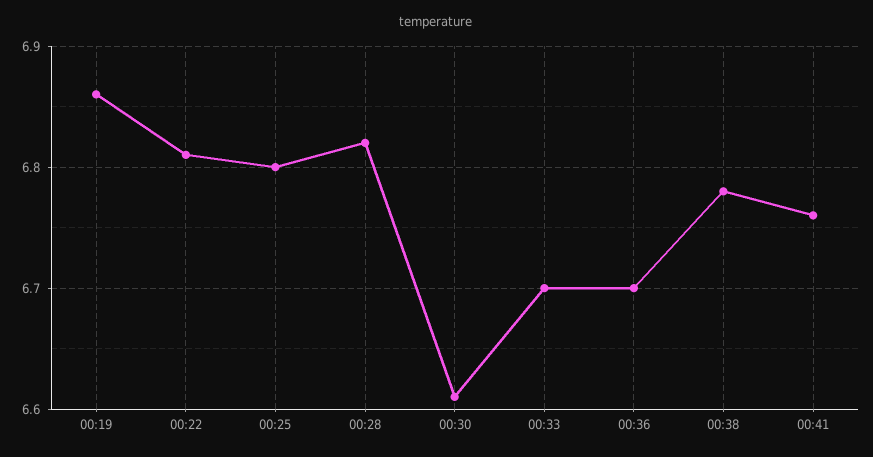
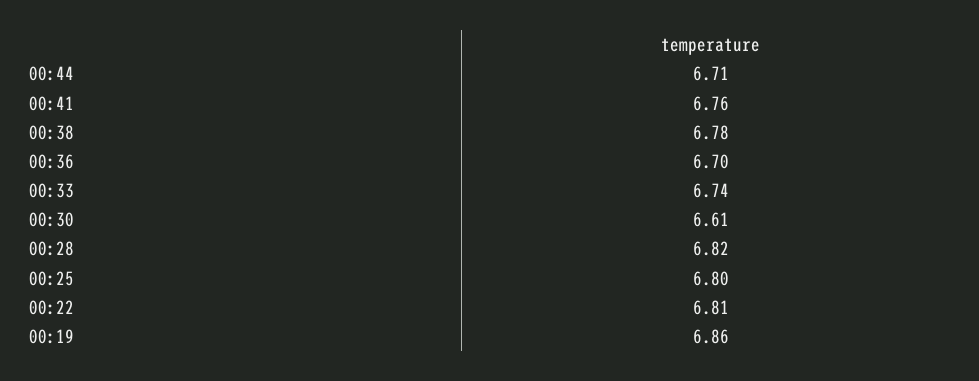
00:33: 6.7 -> 6.74
00:44: none -> 6.71

